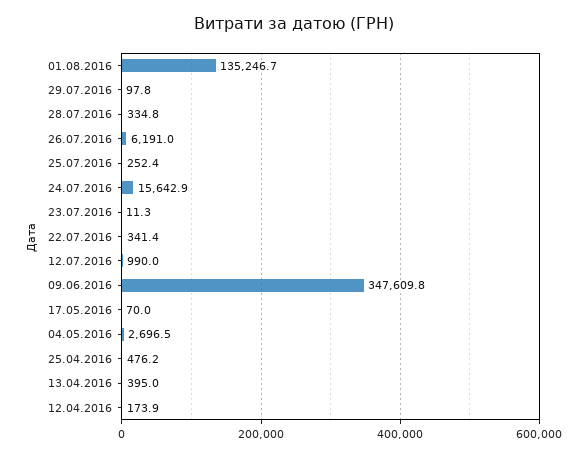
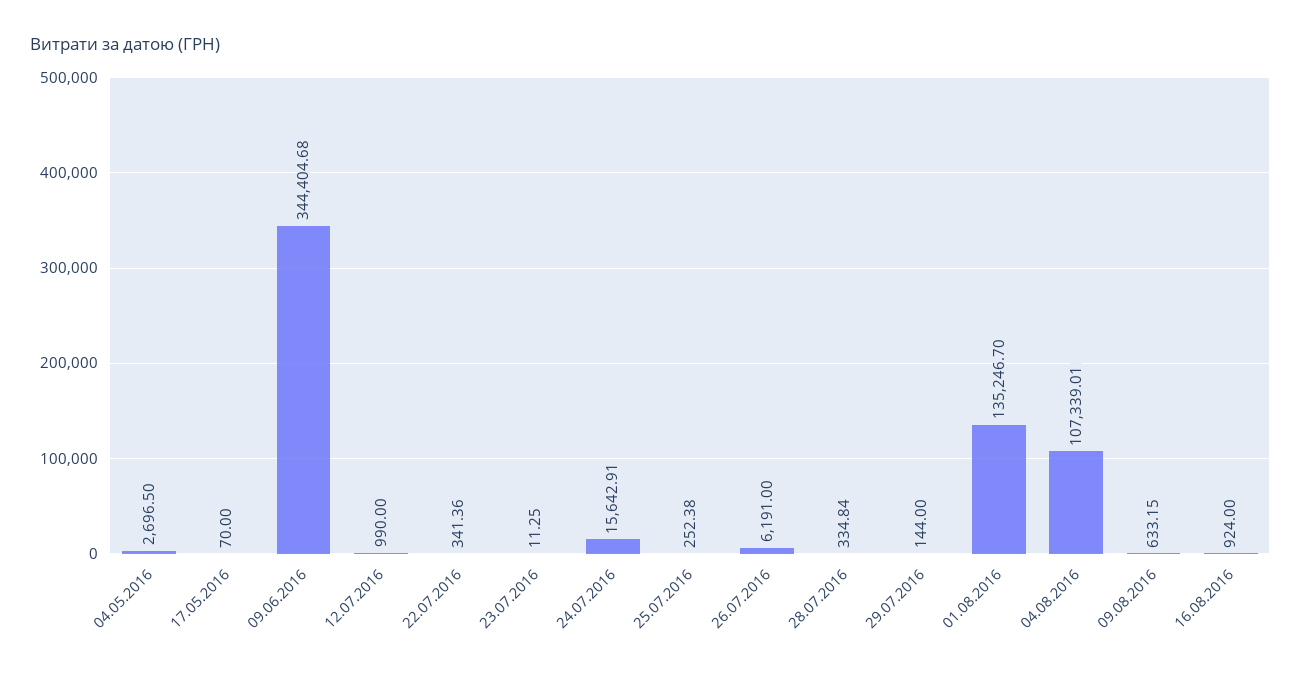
29.07.2016: 97.8 -> 144
09.06.2016: 347609.8 -> 344404.68
25.04.2016: 476.2 -> none
13.04.2016: 395 -> none
12.04.2016: 173.9 -> none
04.08.2016: none -> 107339.01
09.08.2016: none -> 633.15
16.08.2016: none -> 924

